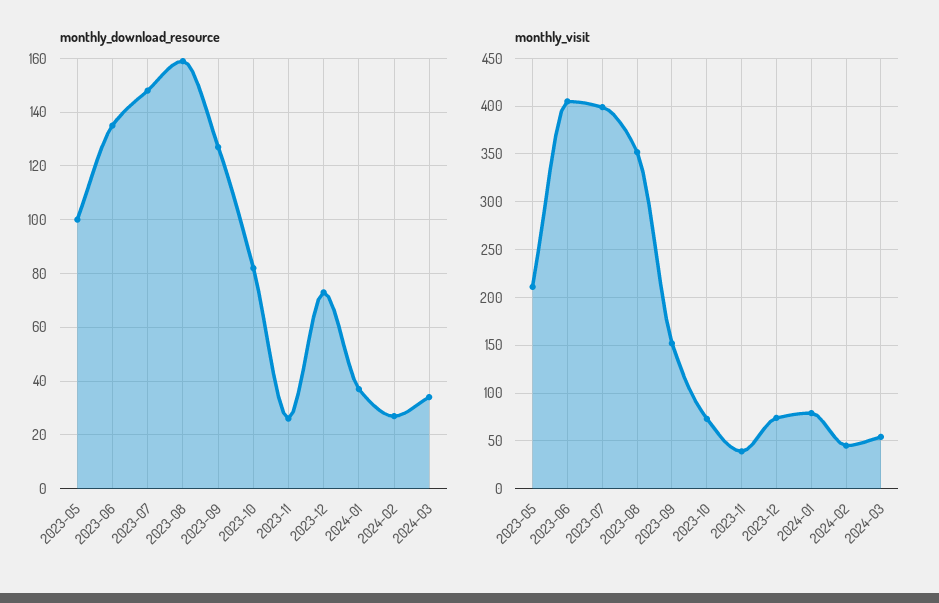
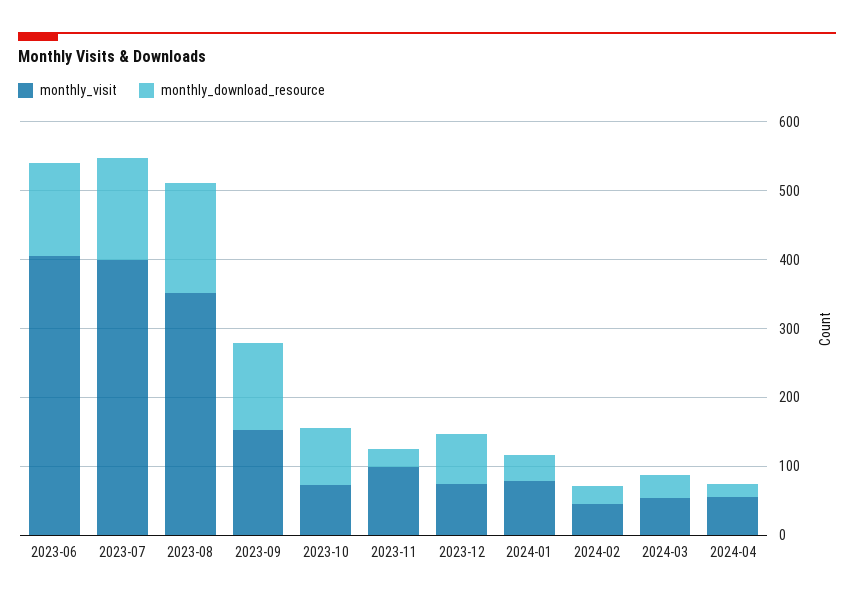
monthly_download_resource, 2023-05: 100 -> none
monthly_visit, 2023-05: 210 -> none
monthly_visit, 2023-11: 40 -> 100
monthly_visit, 2024-04: none -> 60
monthly_download_resource, 2024-04: none -> 20

